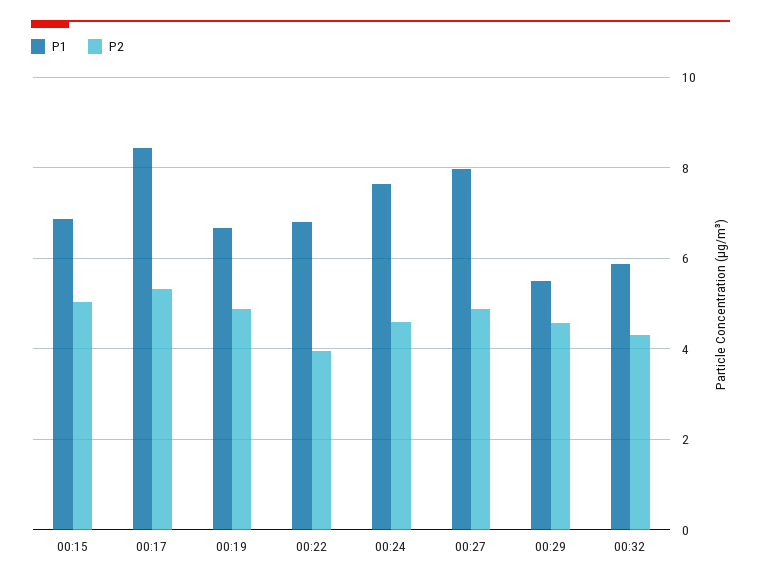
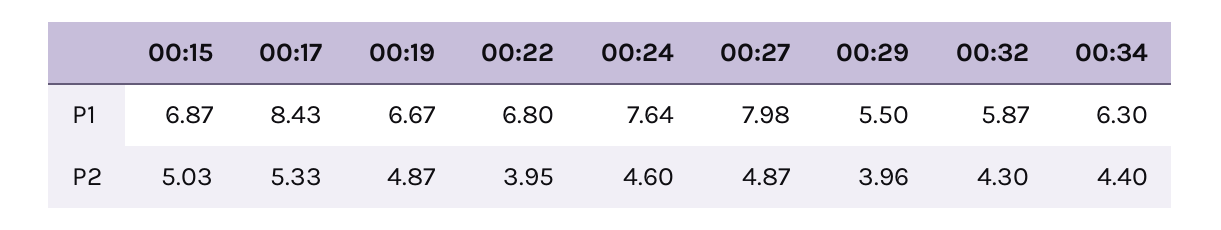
P2, 00:29: 4.6 -> 3.96
P1, 00:34: none -> 6.3
P2, 00:34: none -> 4.4

